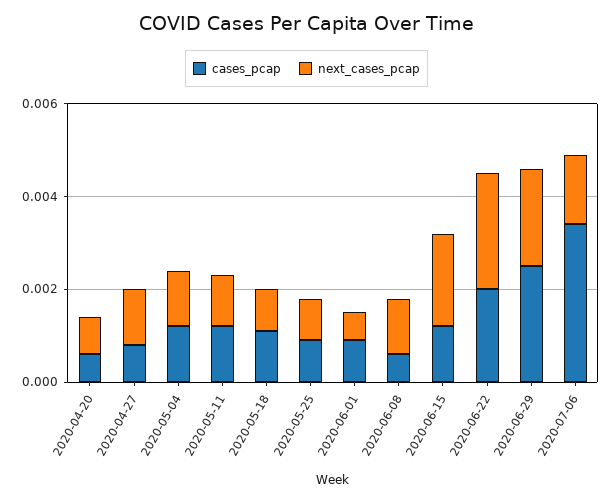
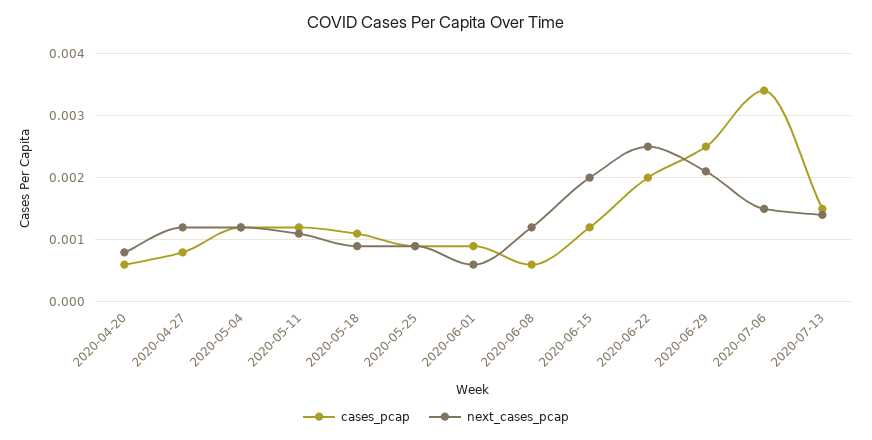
cases_pcap, 2020-07-13: none -> 0.0015
next_cases_pcap, 2020-07-13: none -> 0.0014

